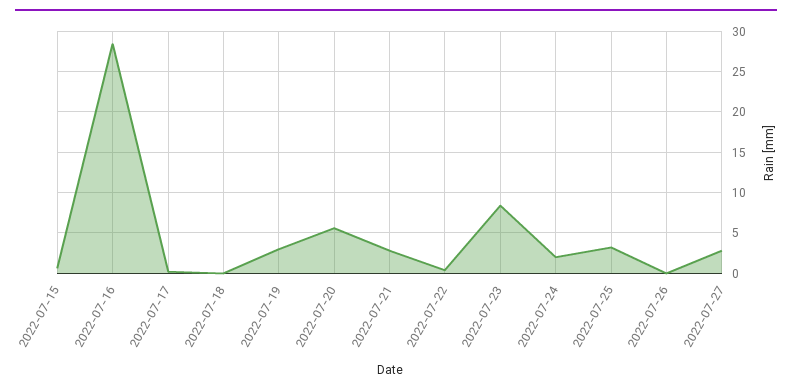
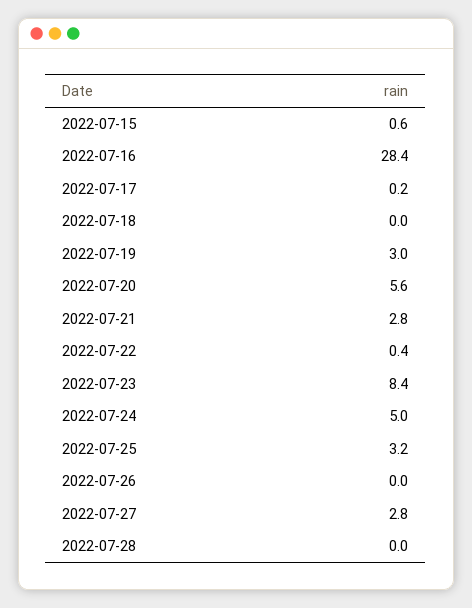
2022-07-24: 2 -> 5
2022-07-28: none -> 0

